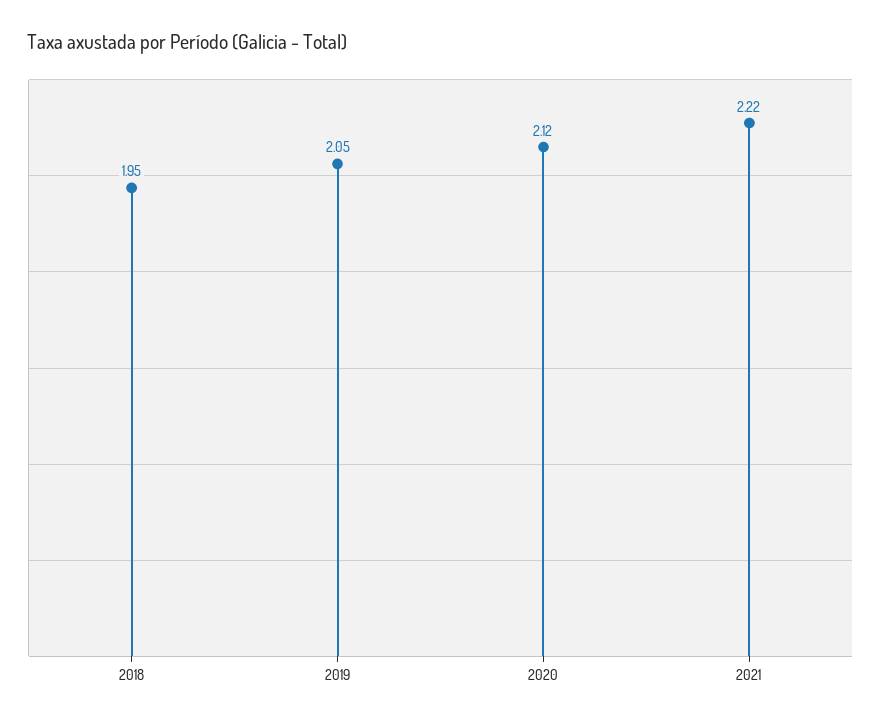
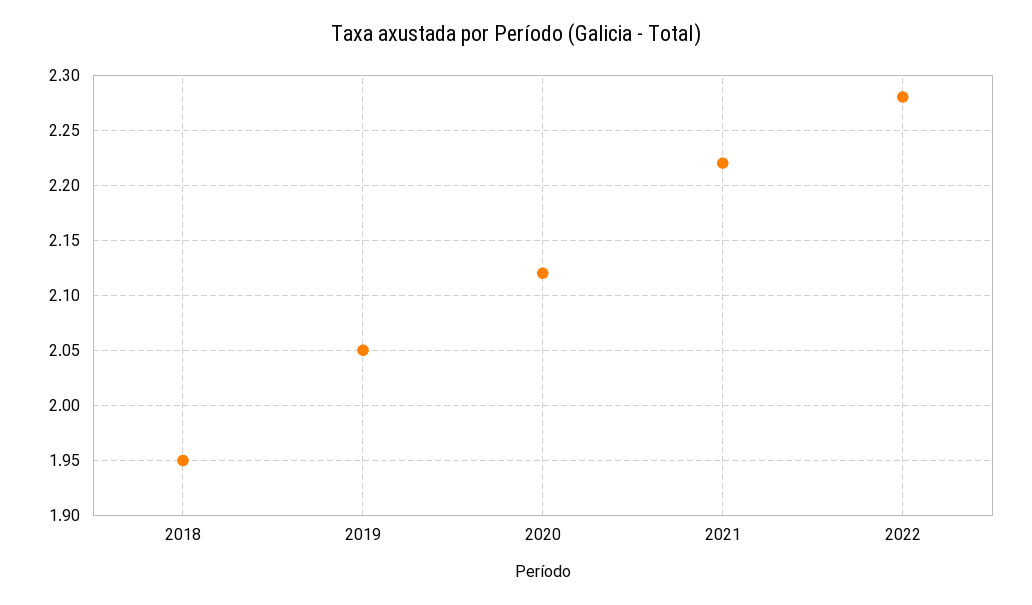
2022: none -> 2.28

